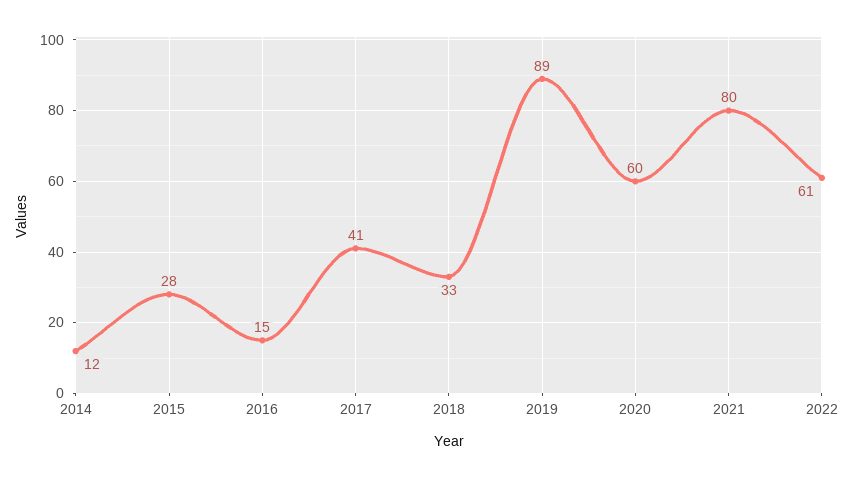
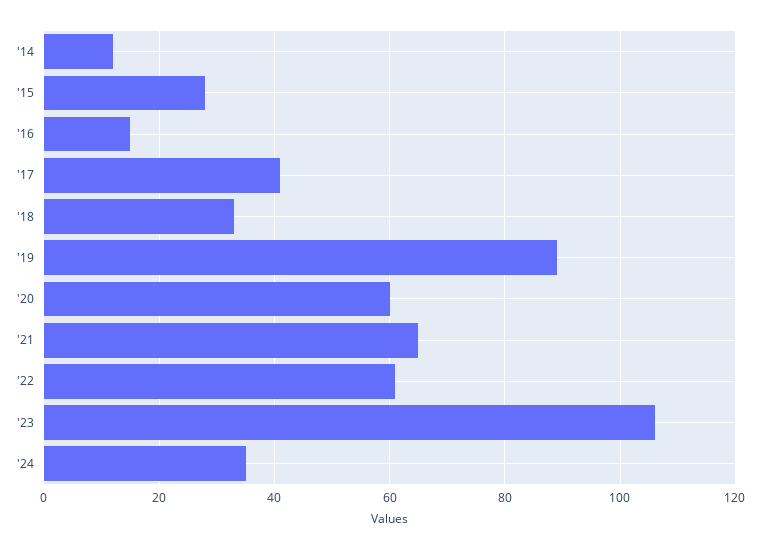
2021: 80 -> 65
'23: none -> 105
'24: none -> 35

